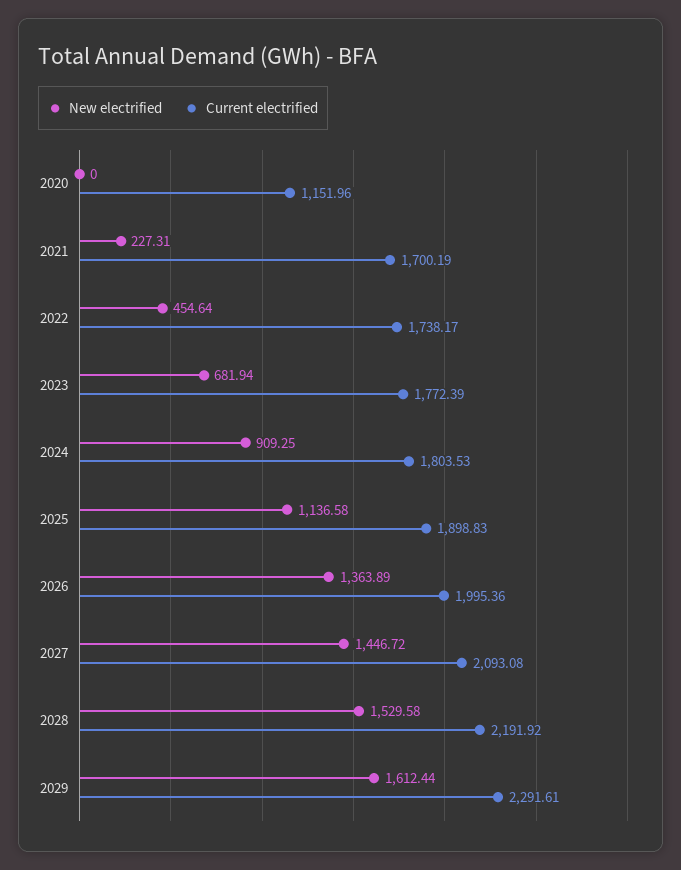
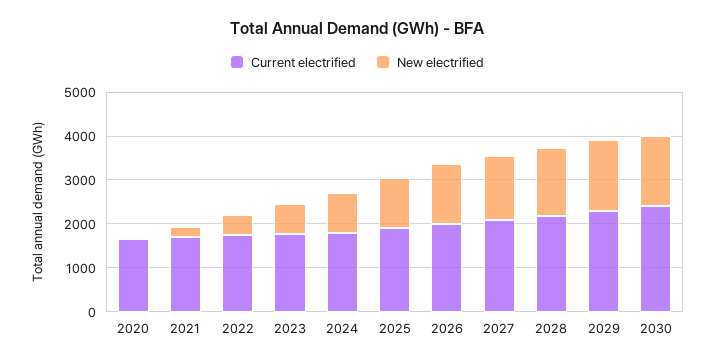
Current electrified, 2020: 1151.96 -> 1600
Current electrified, 2030: none -> 2400
New electrified, 2030: none -> 1600

